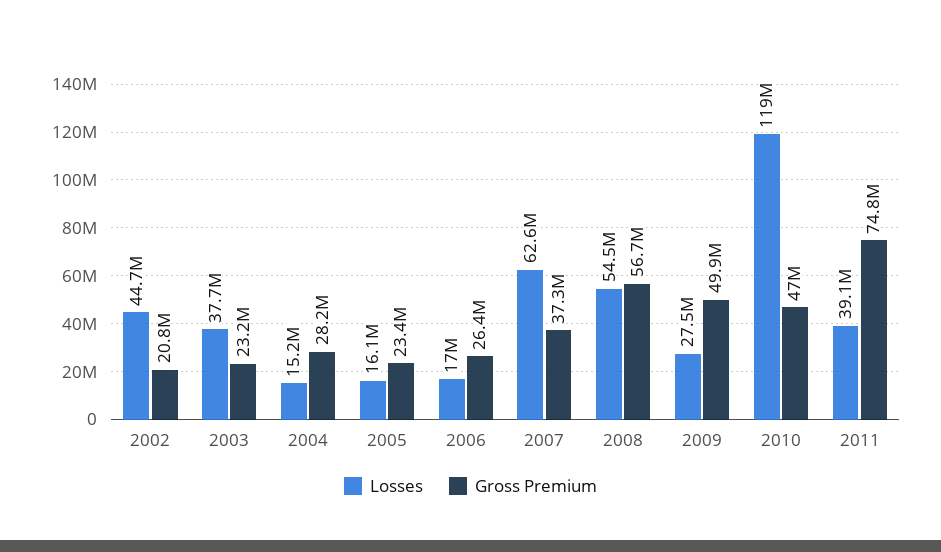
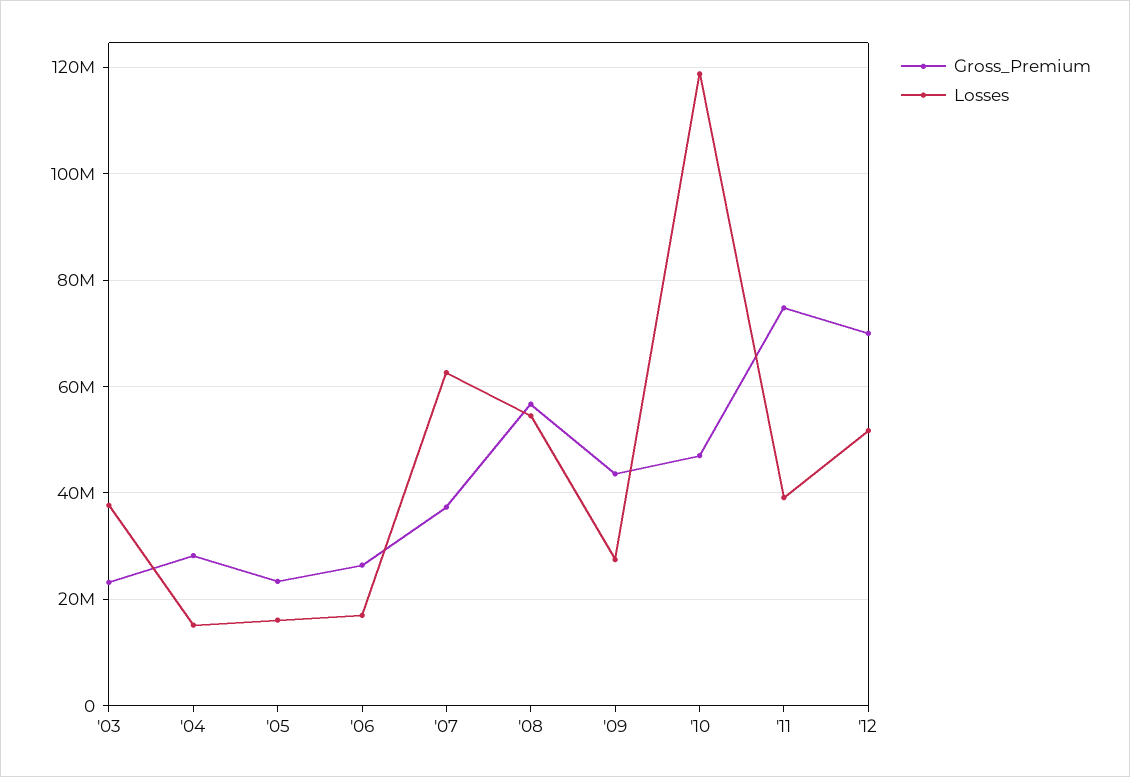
Losses, 2002: 44700000 -> none
Gross Premium, 2002: 20800000 -> none
Gross Premium, 2009: 49900000 -> 44000000
Gross Premium, '12: none -> 70000000
Losses, '12: none -> 52000000

